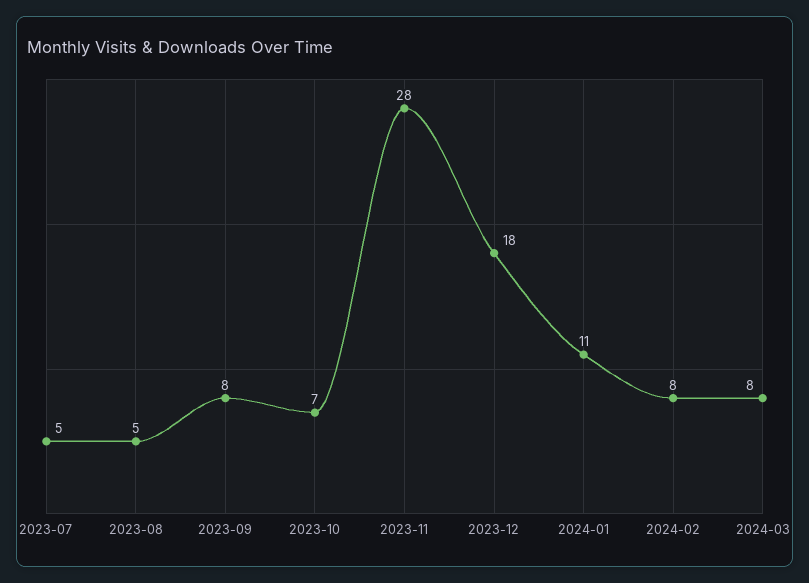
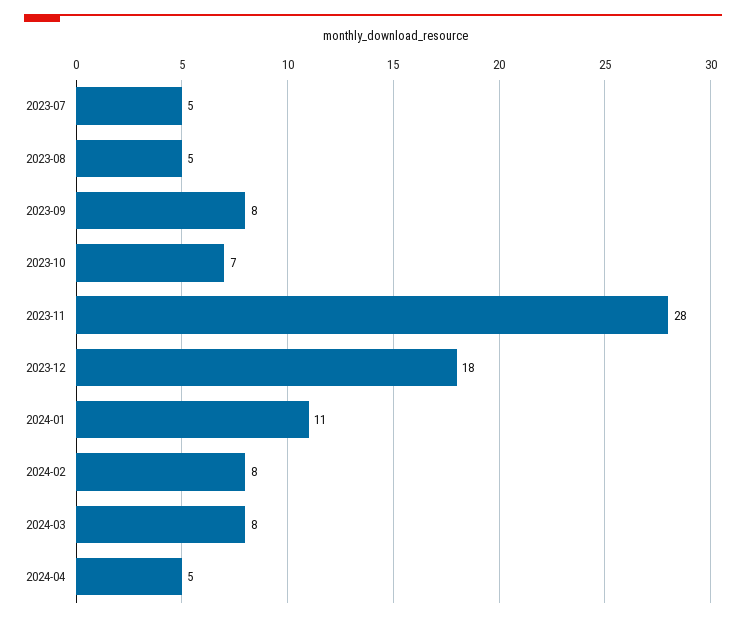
2024-04: none -> 5

